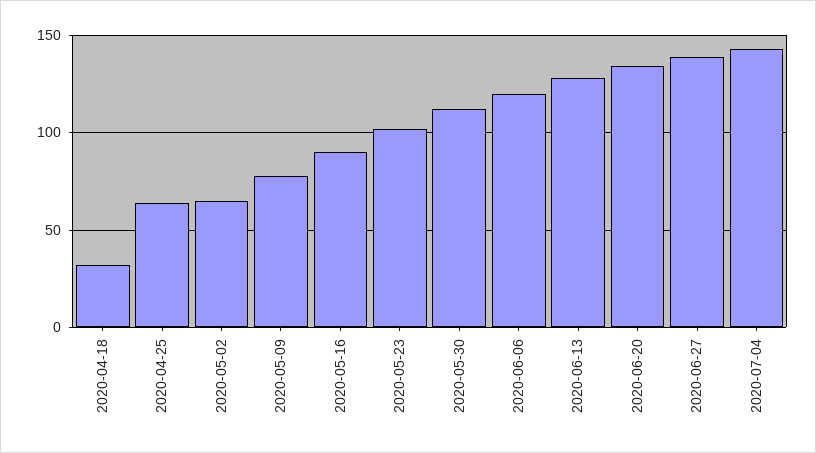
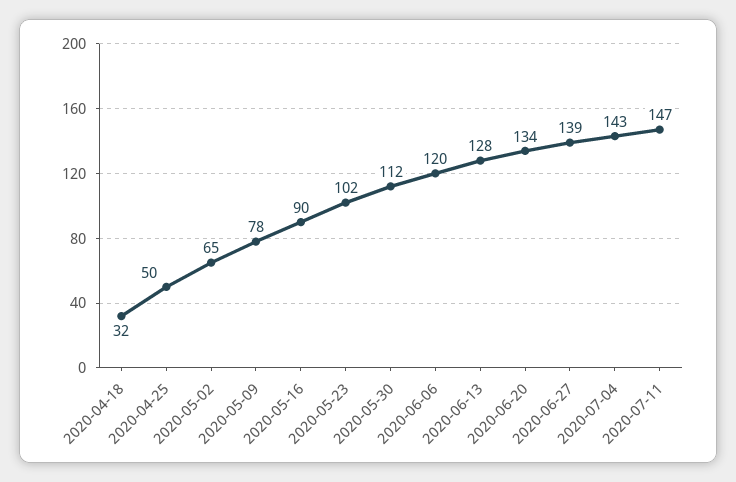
2020-04-25: 65 -> 50
2020-07-11: none -> 147

